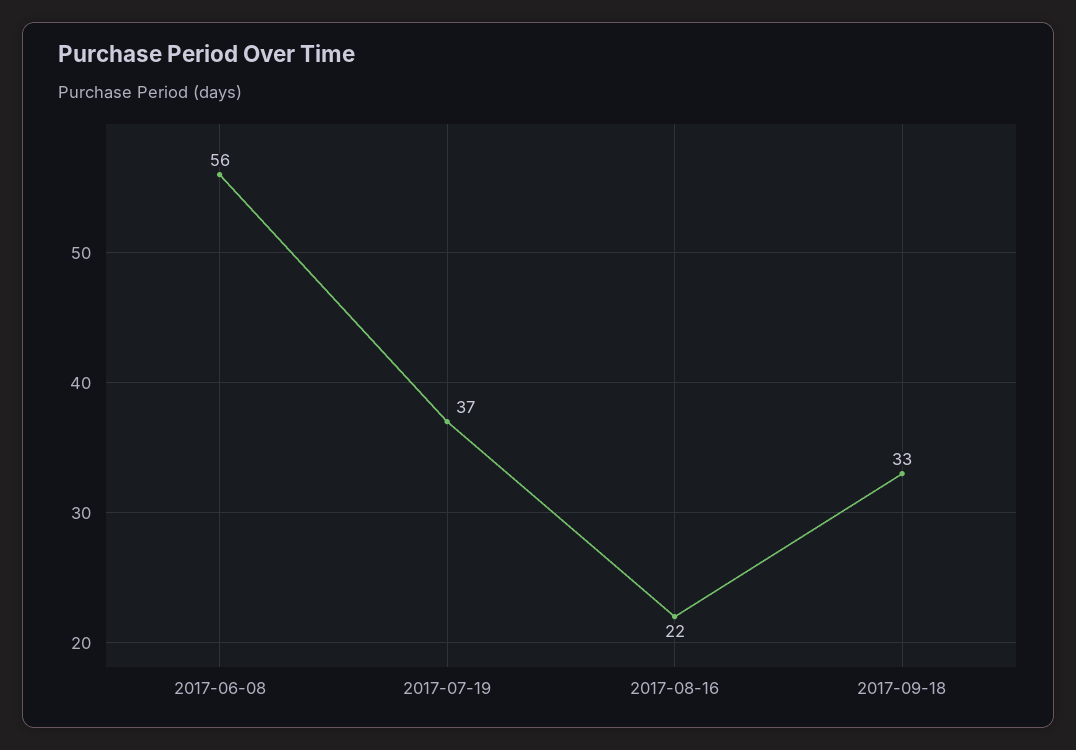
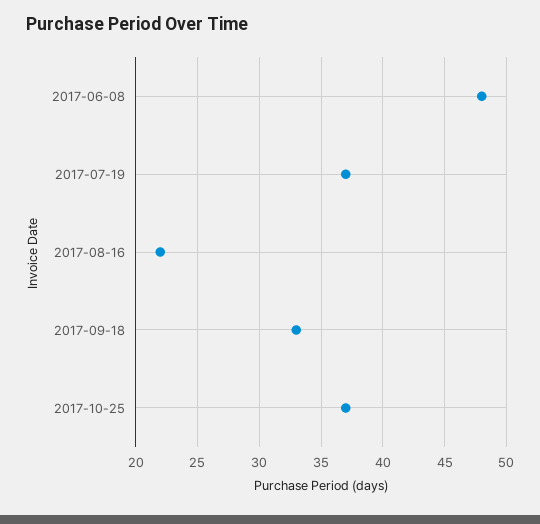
2017-06-08: 56 -> 48
2017-10-25: none -> 37

